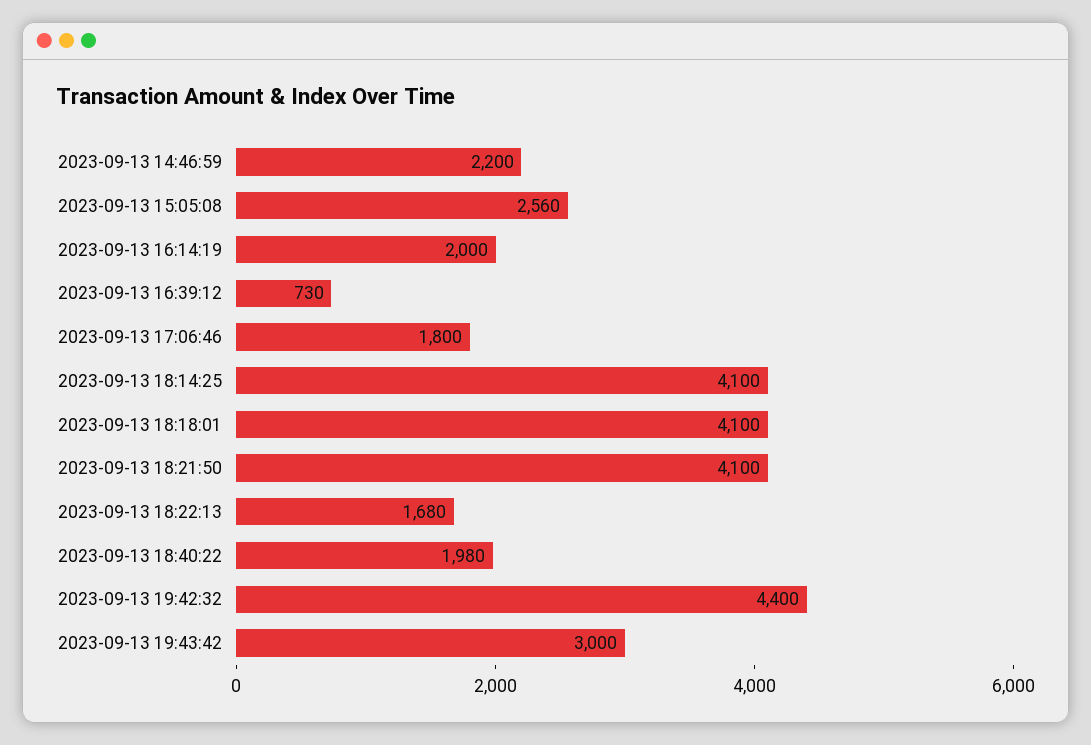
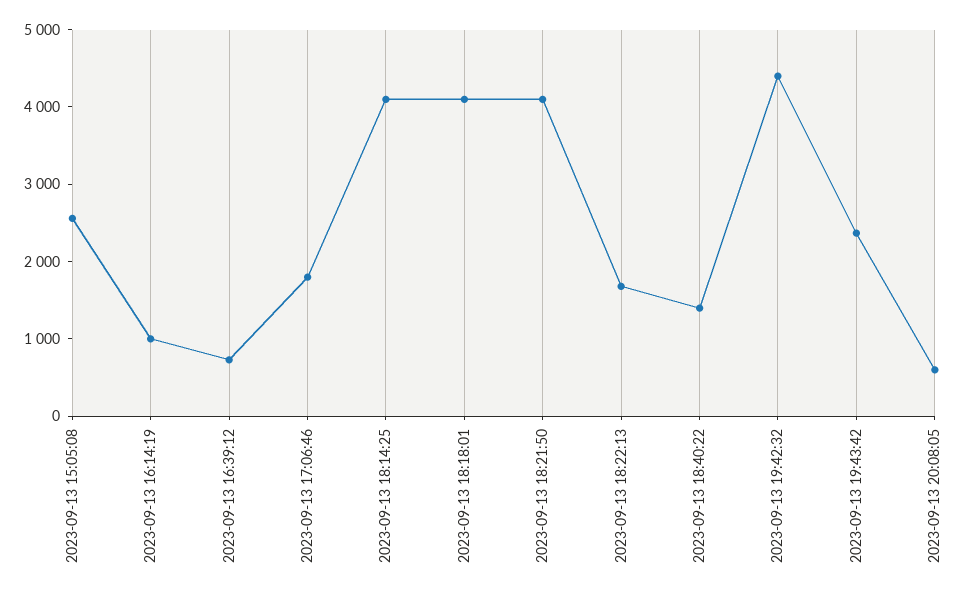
2023-09-13 14:46:59: 2200 -> none
2023-09-13 16:14:19: 2000 -> 1000
2023-09-13 18:40:22: 1980 -> 1400
2023-09-13 19:43:42: 3000 -> 2400
2023-09-13 20:08:05: none -> 600

